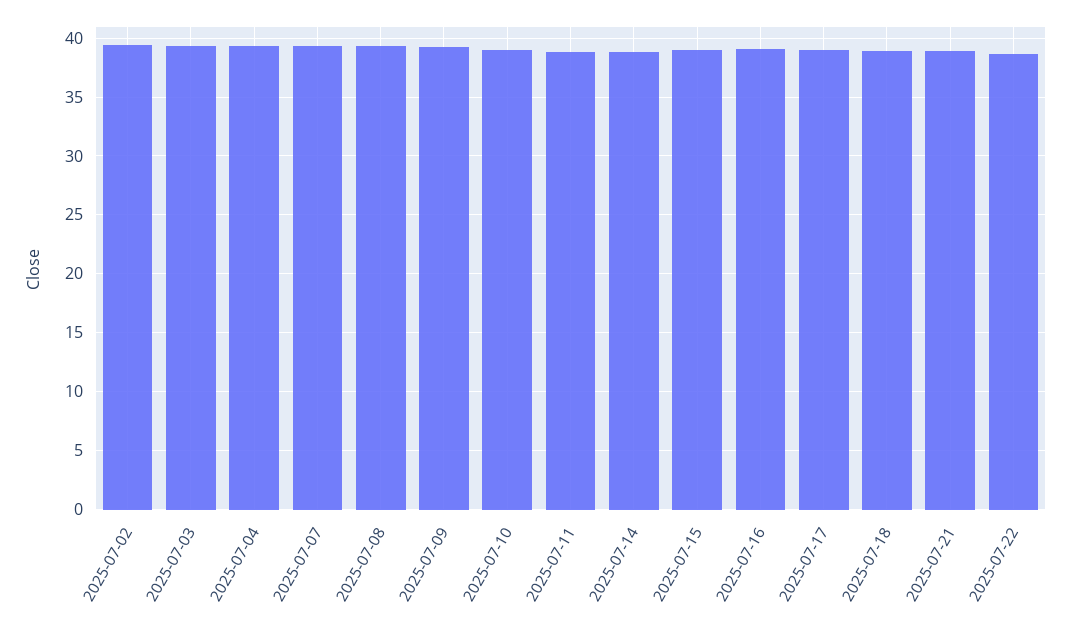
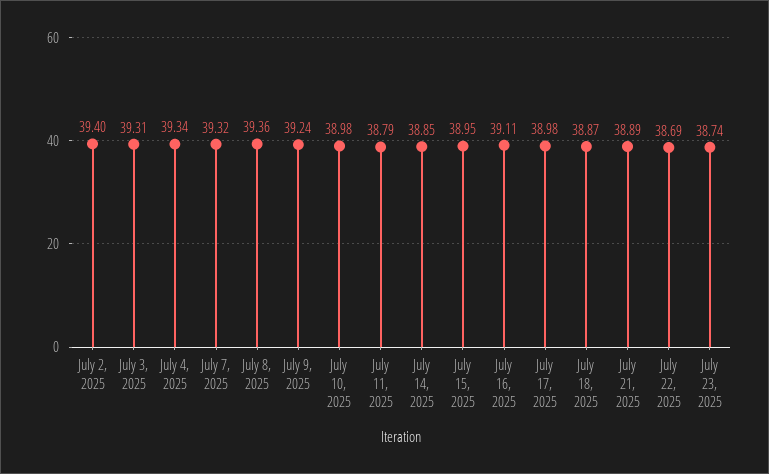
July 23, 2025: none -> 38.74

